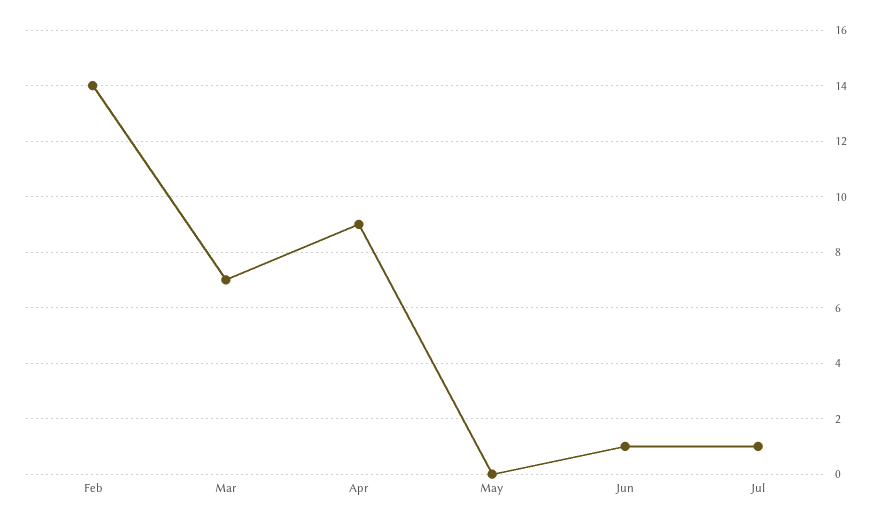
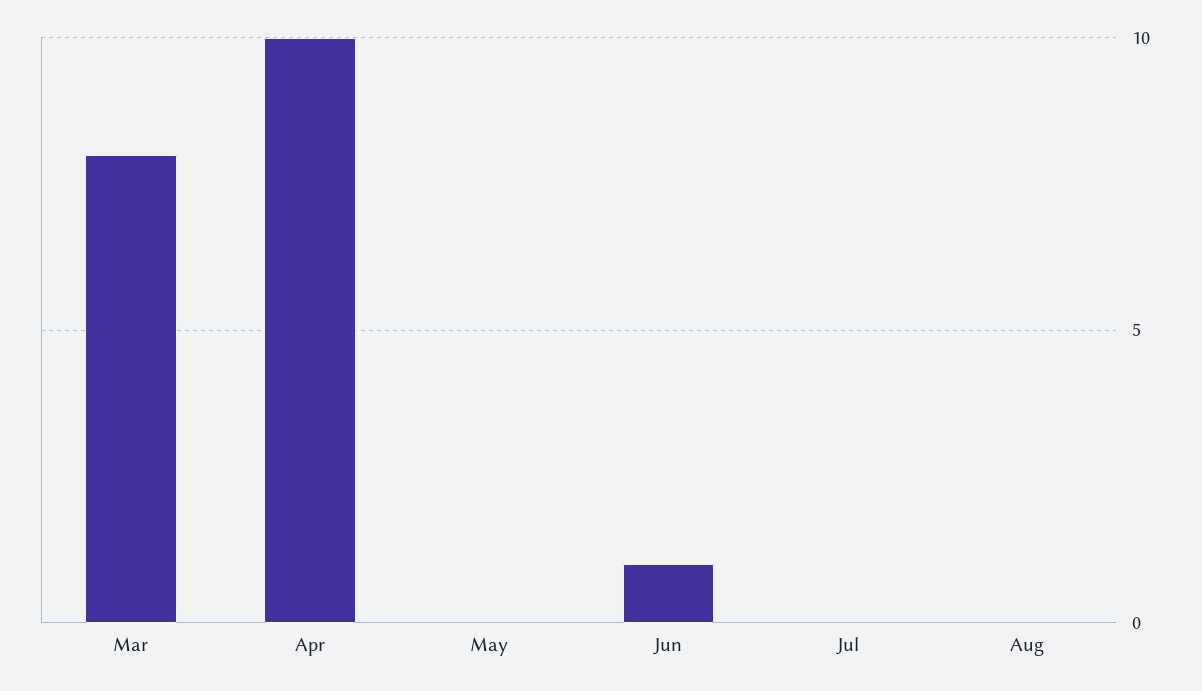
Feb: 14 -> none
Mar: 7 -> 8
Apr: 9 -> 10
Jul: 1 -> 0
Aug: none -> 0

